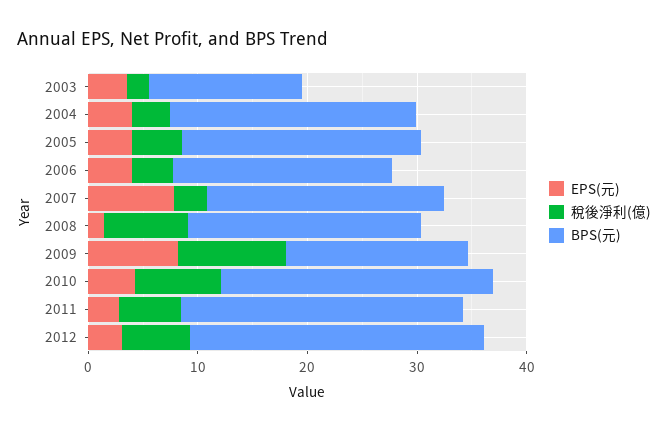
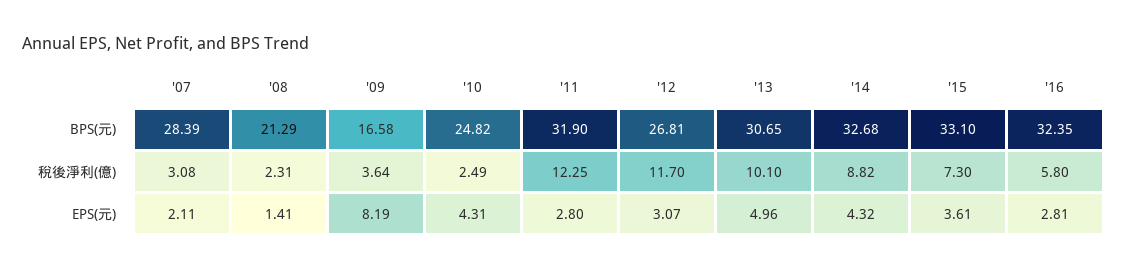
EPS(元), 2003: 4 -> none
稅後淨利(億), 2003: 2 -> none
BPS(元), 2003: 14 -> none
EPS(元), 2004: 4 -> none
稅後淨利(億), 2004: 4 -> none
BPS(元), 2004: 22 -> none
EPS(元), 2005: 4 -> none
稅後淨利(億), 2005: 4 -> none
BPS(元), 2005: 22 -> none
EPS(元), 2006: 4 -> none
稅後淨利(億), 2006: 4 -> none
BPS(元), 2006: 20 -> none
EPS(元), 2007: 8 -> 2.11
BPS(元), 2007: 22 -> 28.39
稅後淨利(億), 2008: 8 -> 2.31
稅後淨利(億), 2009: 10 -> 3.64
稅後淨利(億), 2010: 8 -> 2.49
稅後淨利(億), 2011: 6 -> 12.25
BPS(元), 2011: 26 -> 31.9
稅後淨利(億), 2012: 6 -> 11.7
BPS(元), '13: none -> 30.65
BPS(元), '14: none -> 32.68
BPS(元), '15: none -> 33.1
BPS(元), '16: none -> 32.35
稅後淨利(億), '13: none -> 10.1
稅後淨利(億), '14: none -> 8.82
稅後淨利(億), '15: none -> 7.3
稅後淨利(億), '16: none -> 5.8
EPS(元), '13: none -> 4.96
EPS(元), '14: none -> 4.32
EPS(元), '15: none -> 3.61
EPS(元), '16: none -> 2.81

